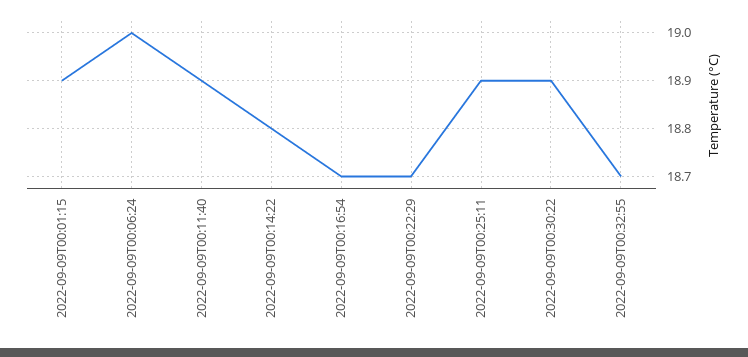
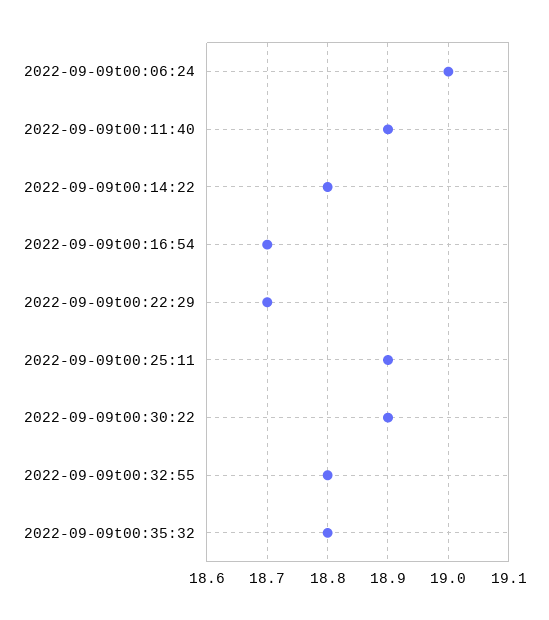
2022-09-09T00:01:15: 18.9 -> none
2022-09-09T00:32:55: 18.7 -> 18.8
2022-09-09t00:35:32: none -> 18.8

